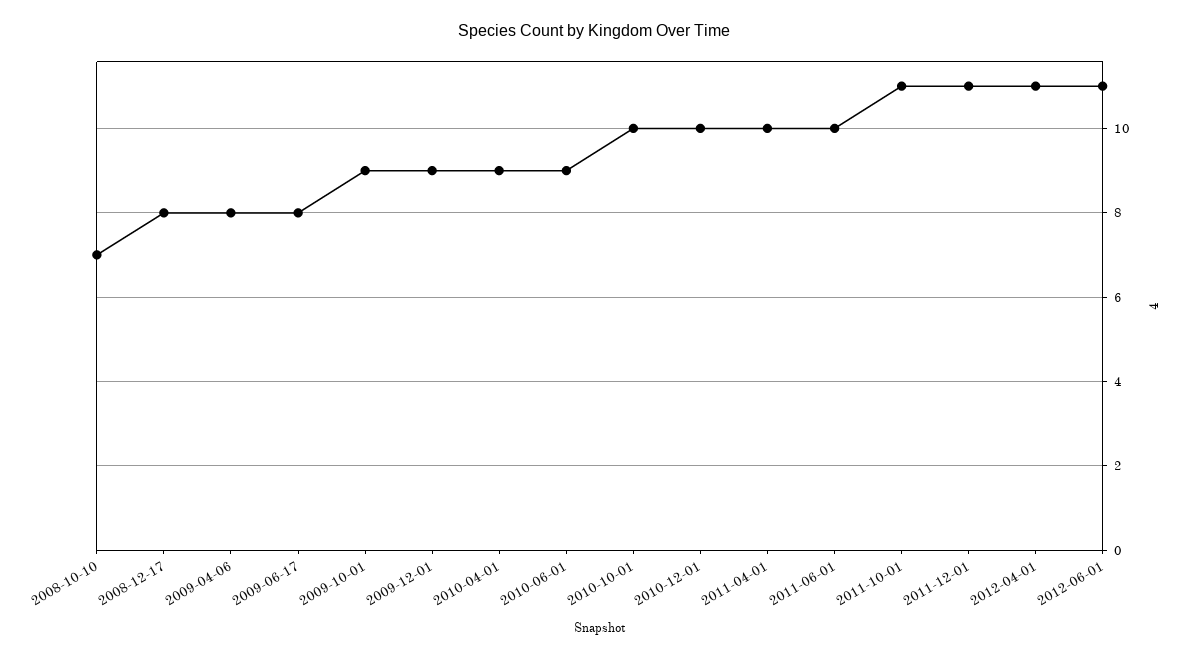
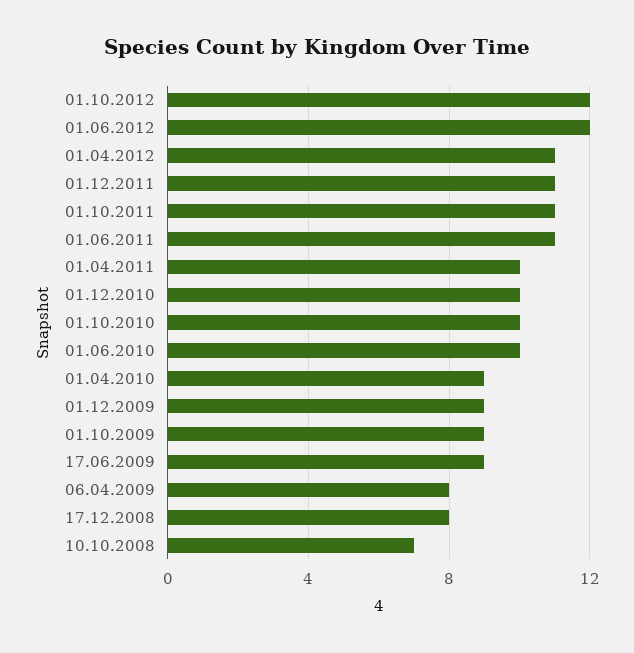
2009-06-17: 8 -> 9
2010-06-01: 9 -> 10
2011-06-01: 10 -> 11
2012-06-01: 11 -> 12
01.10.2012: none -> 12

